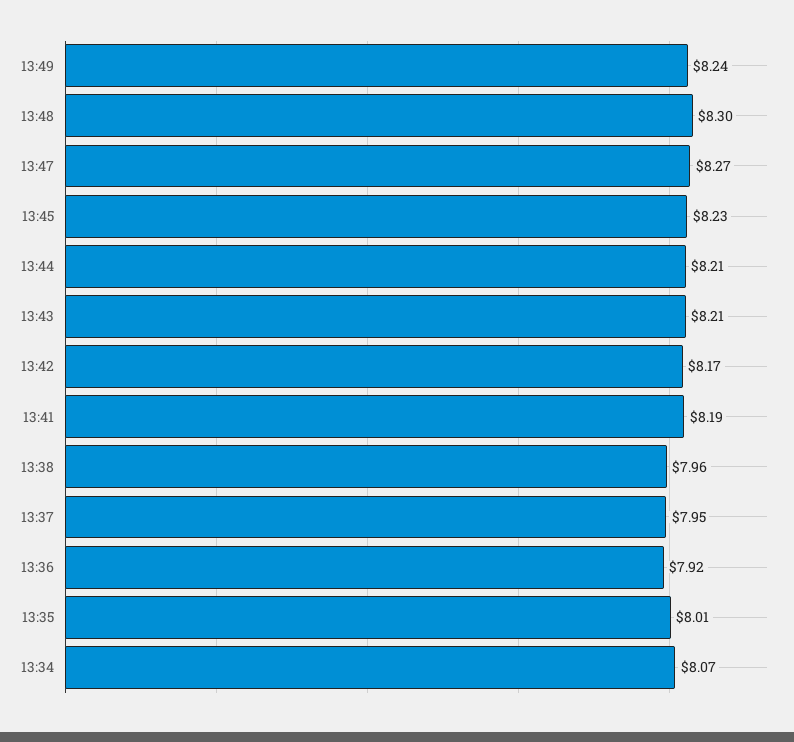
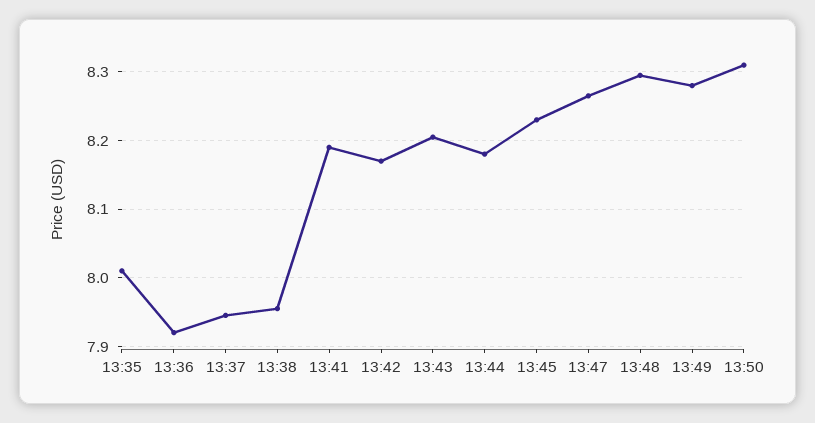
13:49: 8.24 -> 8.28
13:44: 8.21 -> 8.18
13:34: 8.07 -> none
13:50: none -> 8.31

